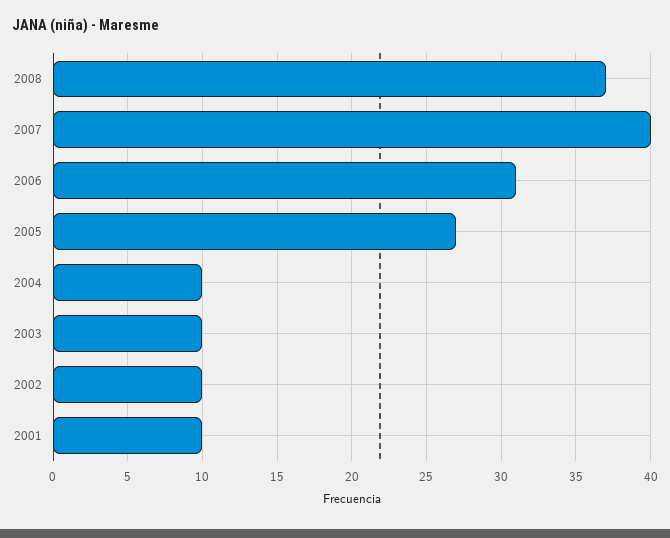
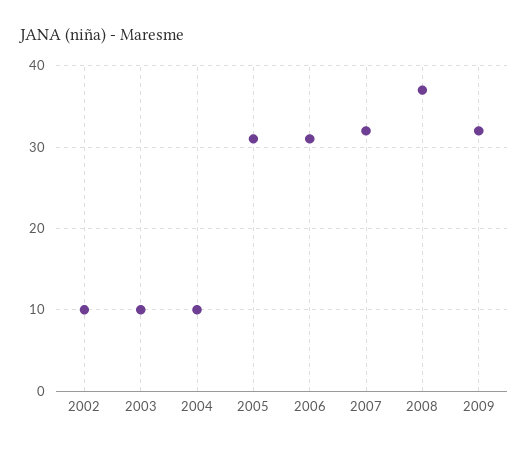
2007: 40 -> 32
2005: 27 -> 31
2001: 10 -> none
2009: none -> 32

